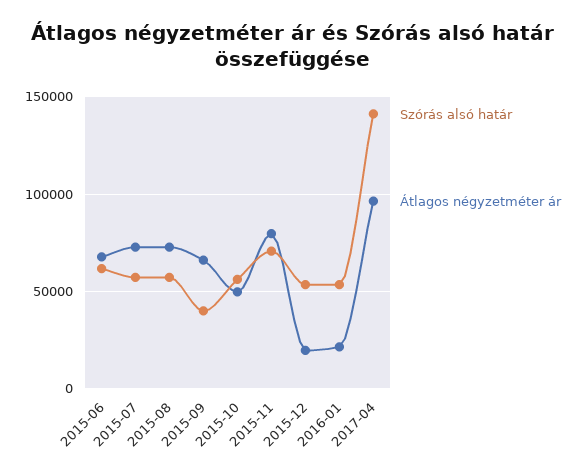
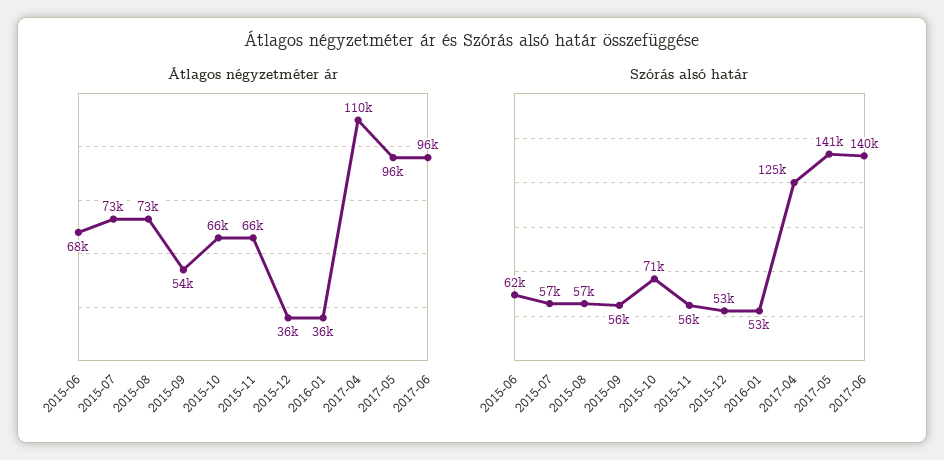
Szórás alsó határ, 2015-09: 40000 -> 56000
Átlagos négyzetméter ár, 2015-09: 65000 -> 54000
Szórás alsó határ, 2015-10: 55000 -> 71000
Átlagos négyzetméter ár, 2015-10: 50000 -> 66000
Szórás alsó határ, 2015-11: 70000 -> 56000
Átlagos négyzetméter ár, 2015-11: 80000 -> 66000
Átlagos négyzetméter ár, 2015-12: 20000 -> 36000
Átlagos négyzetméter ár, 2016-01: 20000 -> 36000
Szórás alsó határ, 2017-04: 140000 -> 125000
Átlagos négyzetméter ár, 2017-04: 95000 -> 110000
Átlagos négyzetméter ár, 2017-05: none -> 96000
Átlagos négyzetméter ár, 2017-06: none -> 96000
Szórás alsó határ, 2017-05: none -> 141000
Szórás alsó határ, 2017-06: none -> 140000

